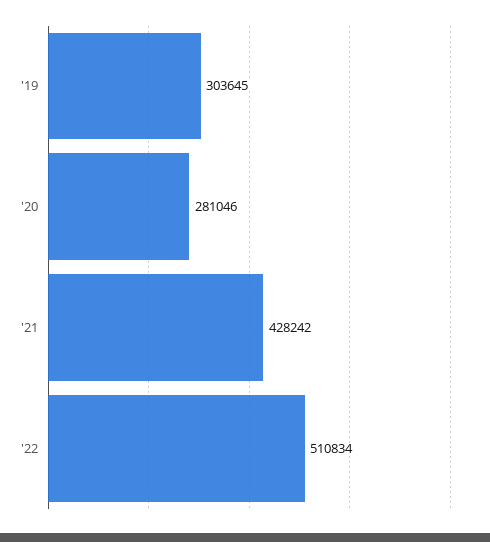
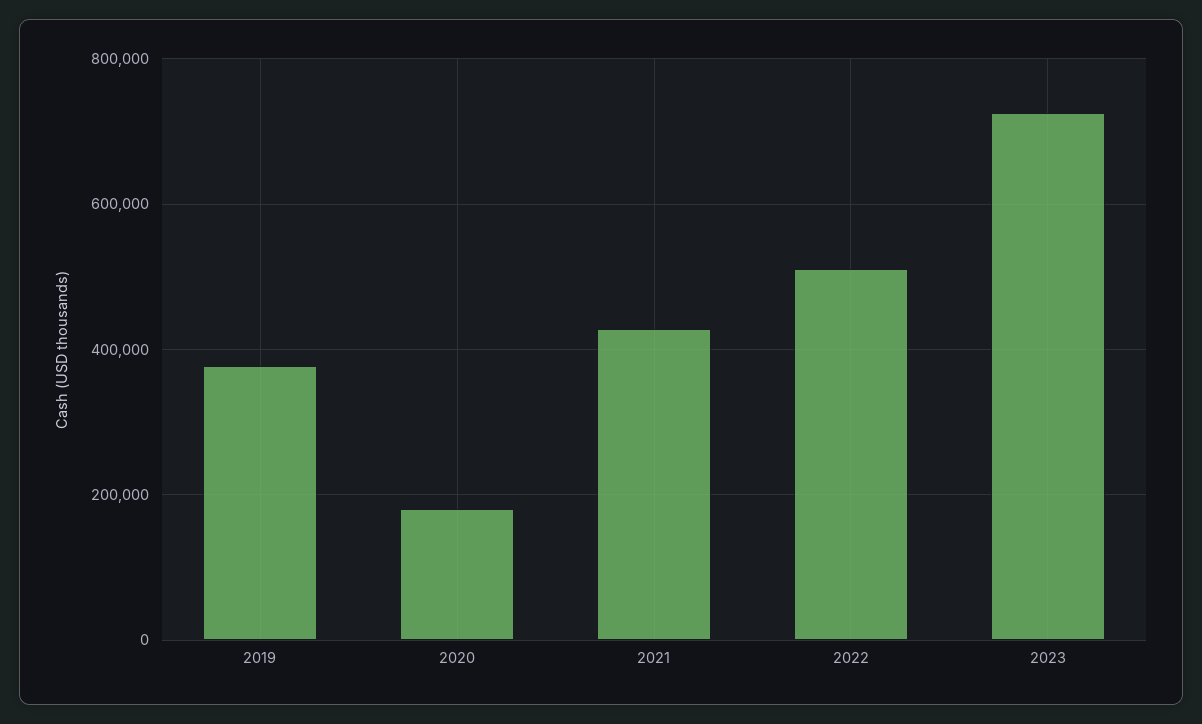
'19: 303645 -> 380000
'20: 281046 -> 180000
2023: none -> 720000

